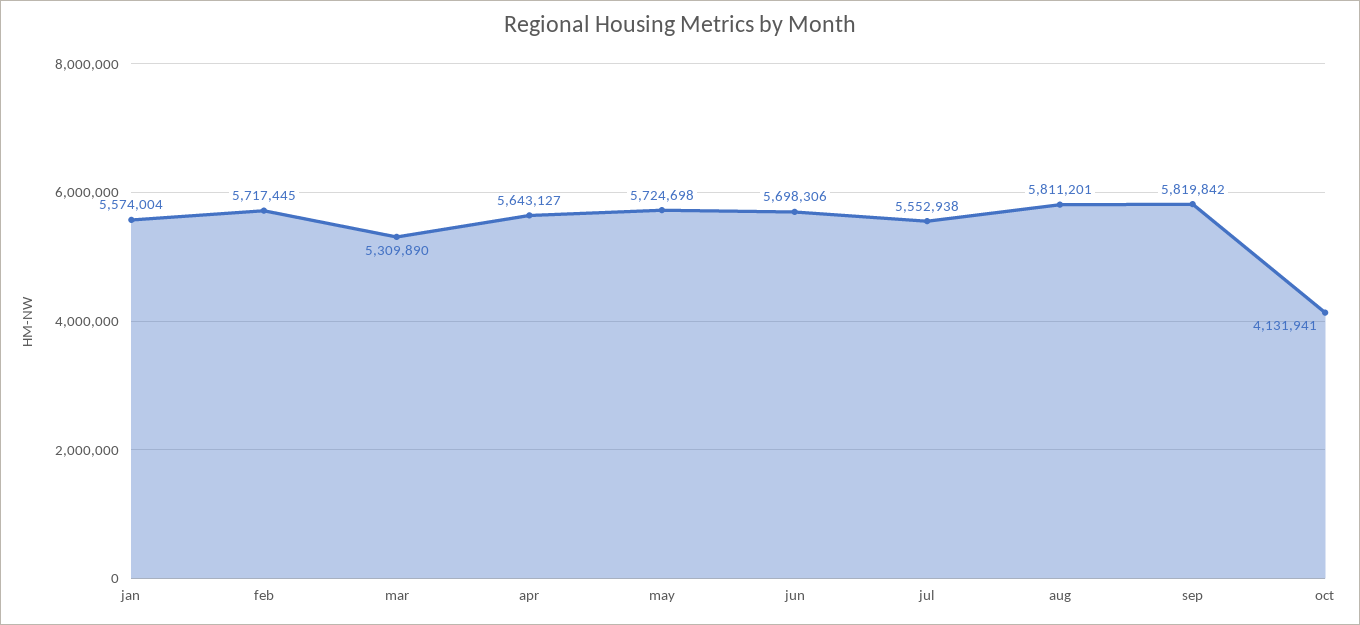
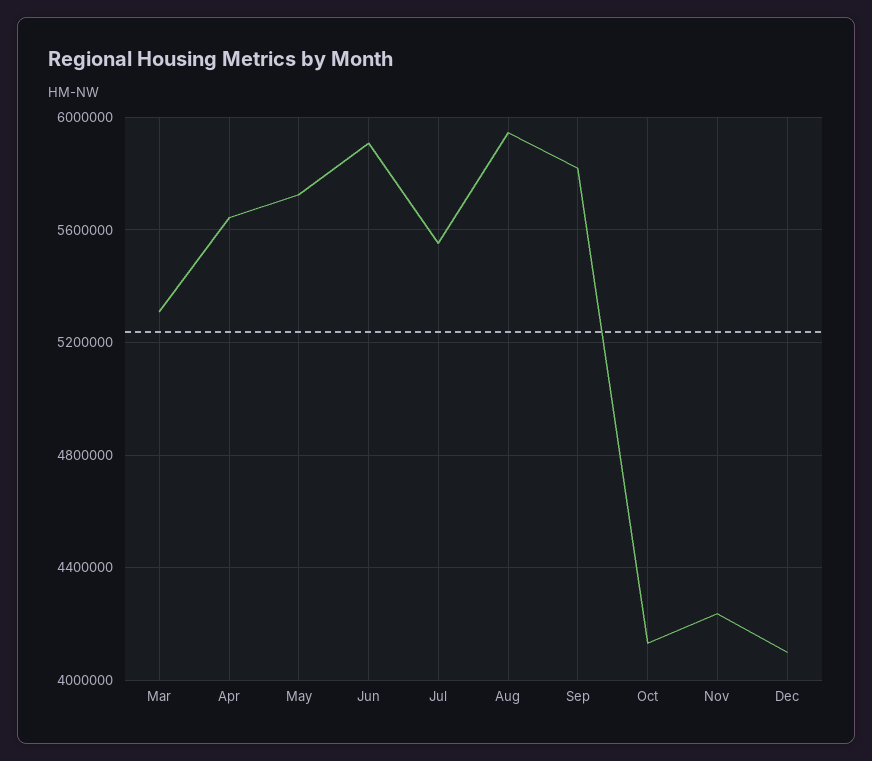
jan: 5574004 -> none
feb: 5717445 -> none
jun: 5698306 -> 5900000
aug: 5811201 -> 5950000
Nov: none -> 4250000
Dec: none -> 4100000

